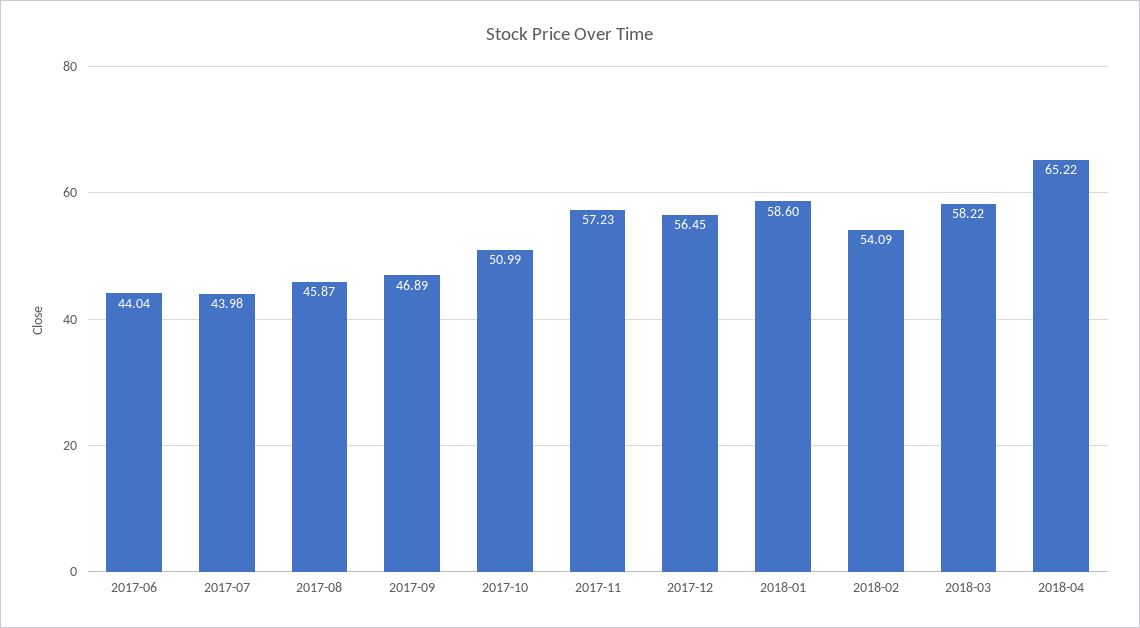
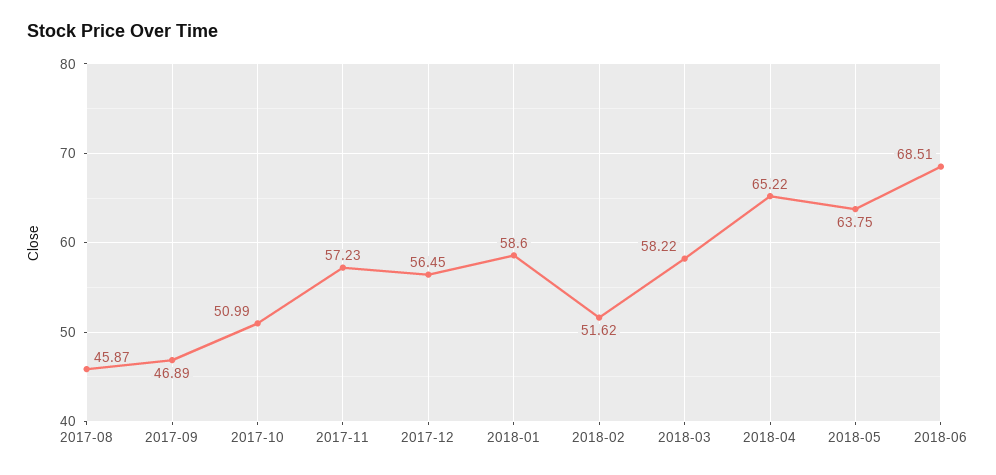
2017-06: 44.04 -> none
2017-07: 43.98 -> none
2018-02: 54.09 -> 51.62
2018-05: none -> 63.75
2018-06: none -> 68.51

